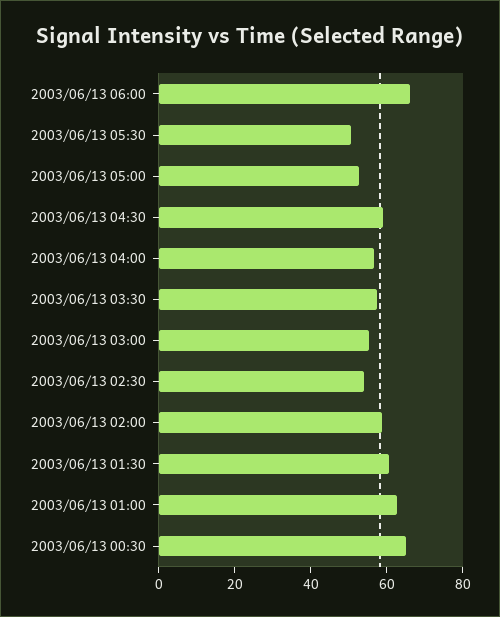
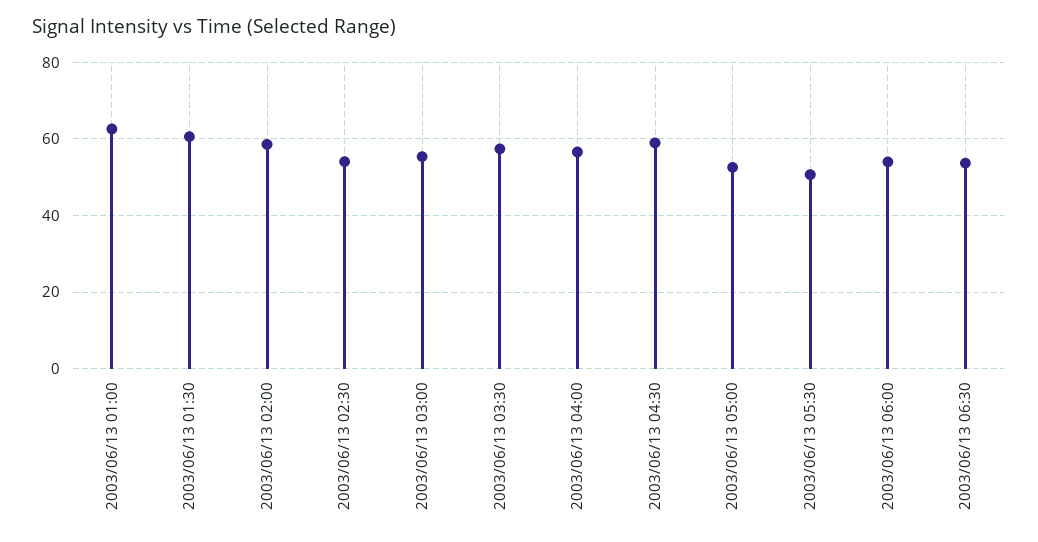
2003/06/13 06:00: 65 -> 54
2003/06/13 00:30: 65 -> none
2003/06/13 06:30: none -> 54

